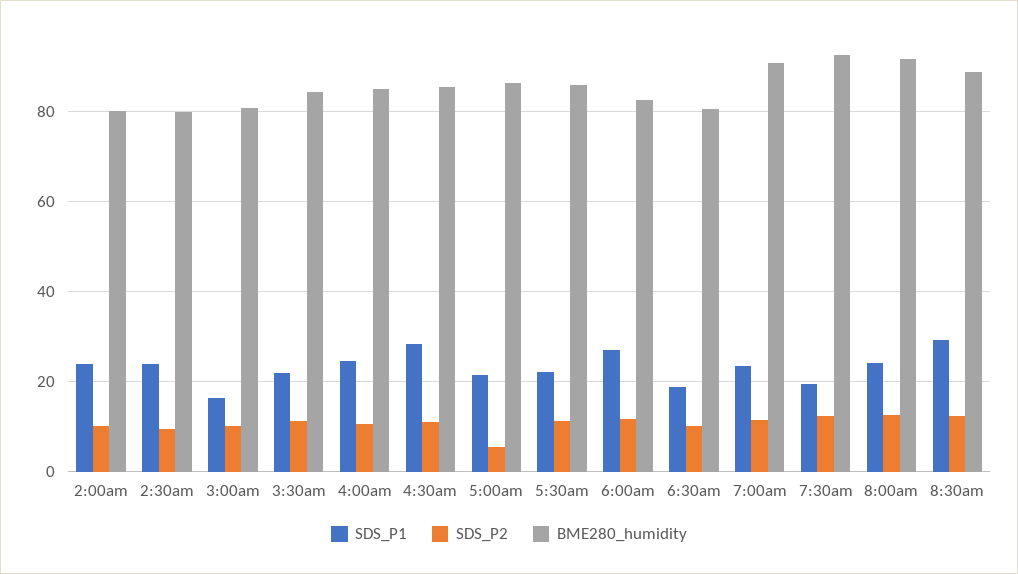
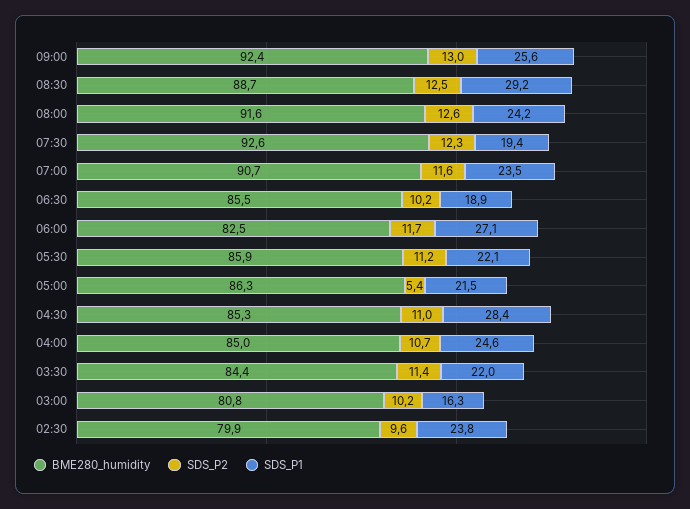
SDS_P1, 2:00am: 24 -> none
SDS_P2, 2:00am: 10 -> none
BME280_humidity, 2:00am: 80 -> none
BME280_humidity, 6:30am: 80 -> 85.5
BME280_humidity, 09:00: none -> 92.4
SDS_P2, 09:00: none -> 13
SDS_P1, 09:00: none -> 25.6

